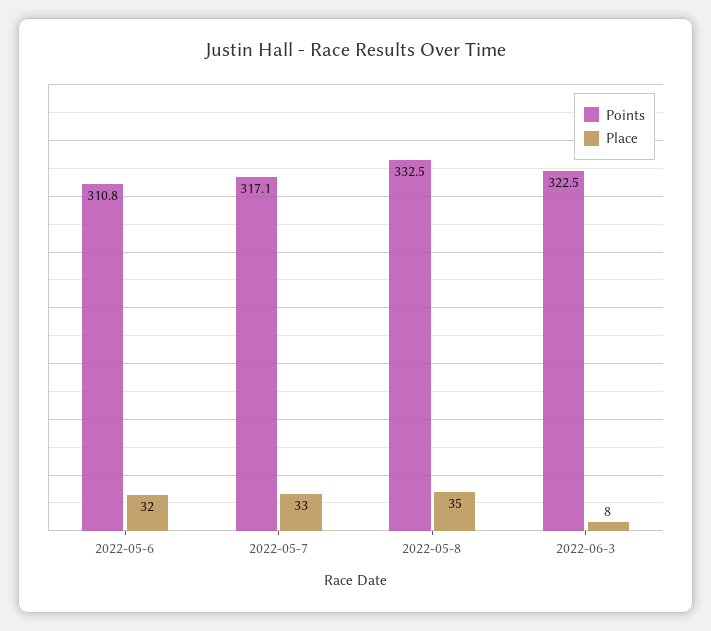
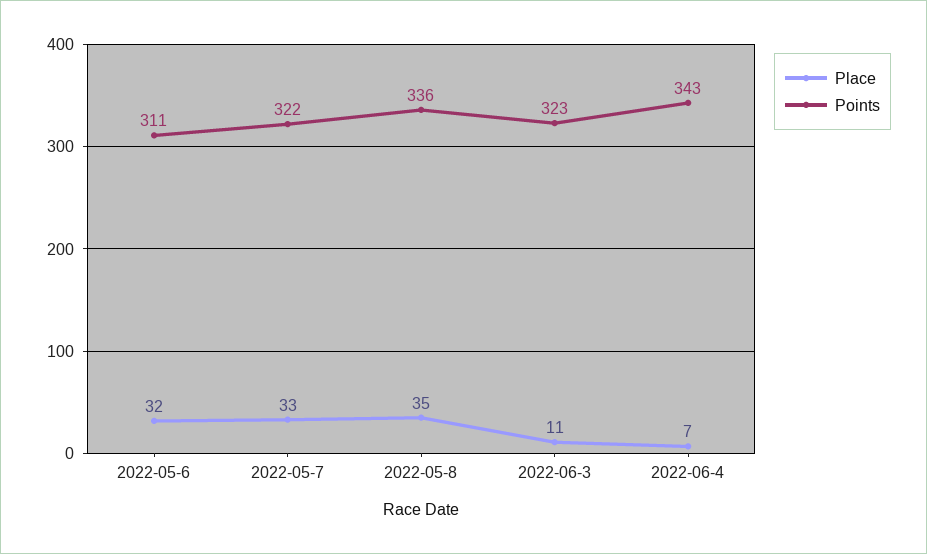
Points, 2022-05-7: 317.1 -> 322
Points, 2022-05-8: 332.5 -> 336
Place, 2022-06-3: 8 -> 11
Place, 2022-06-4: none -> 7
Points, 2022-06-4: none -> 343

